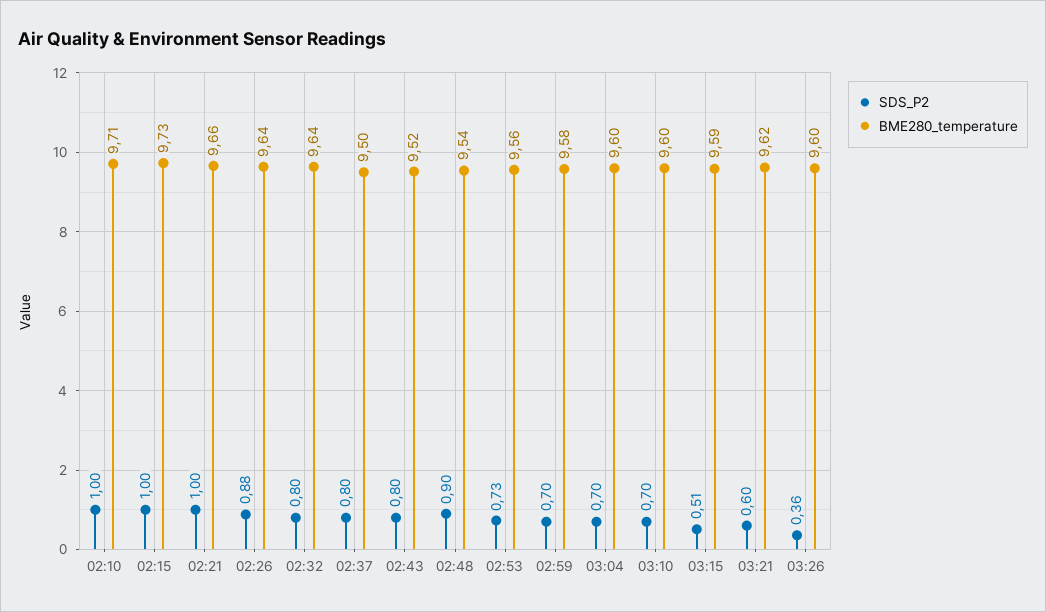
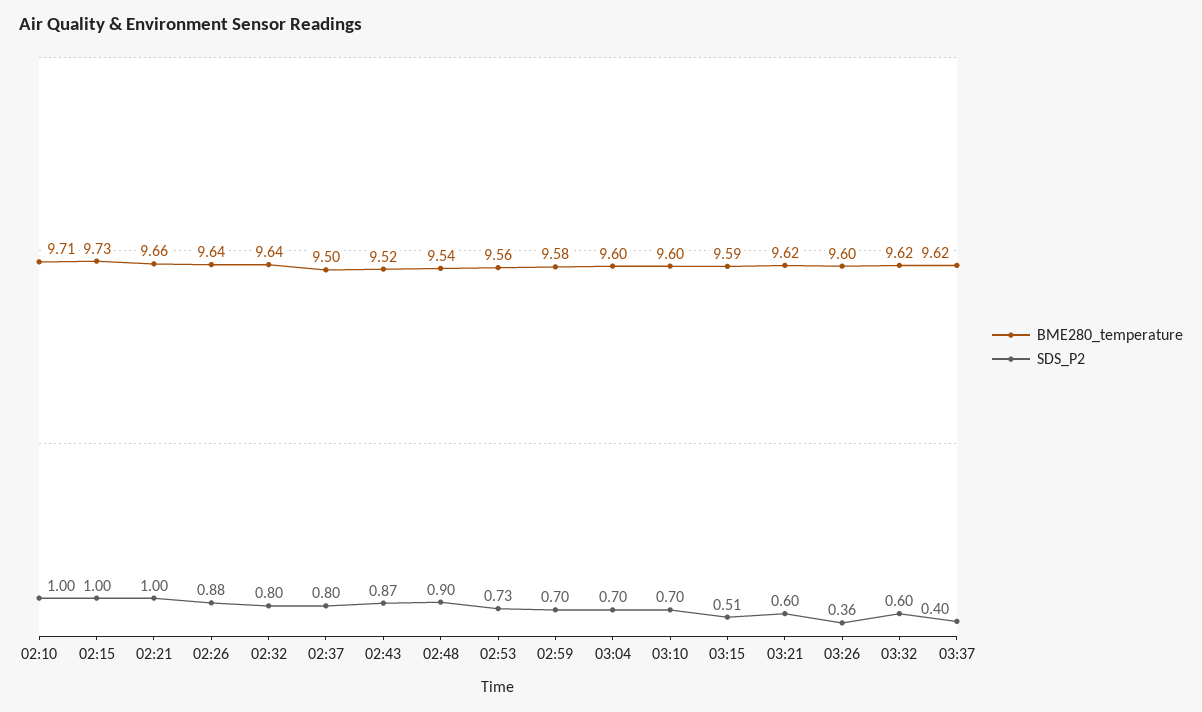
SDS_P2, 02:43: 0.8 -> 0.87
BME280_temperature, 03:32: none -> 9.62
SDS_P2, 03:32: none -> 0.6
BME280_temperature, 03:37: none -> 9.62
SDS_P2, 03:37: none -> 0.4

